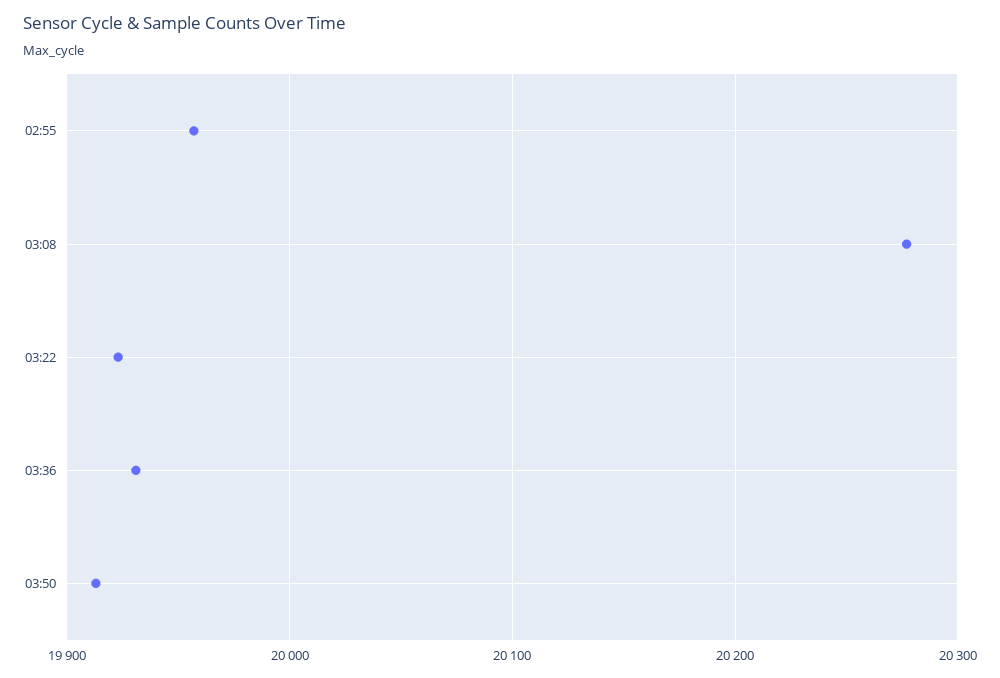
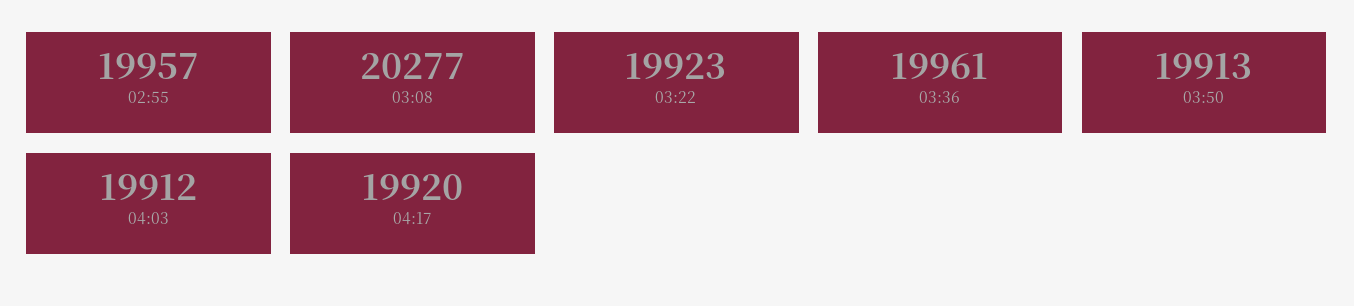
03:36: 19930 -> 19961
04:03: none -> 19912
04:17: none -> 19920

